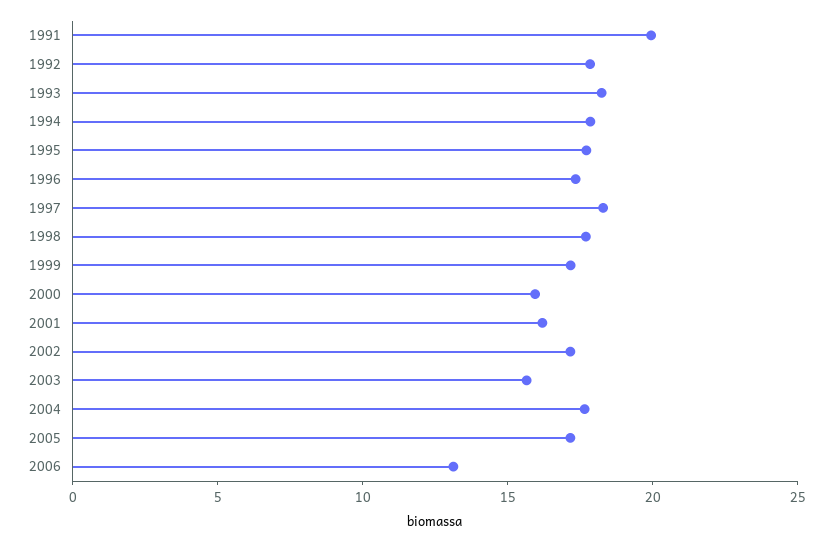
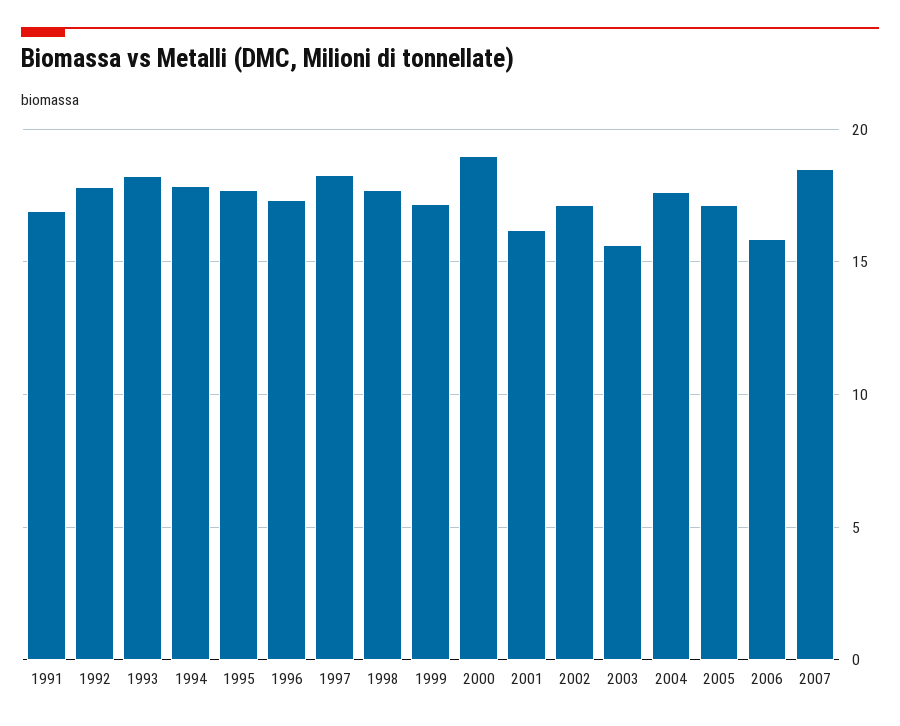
1991: 20 -> 17
2000: 16 -> 19
2006: 13 -> 16
2007: none -> 18.5

